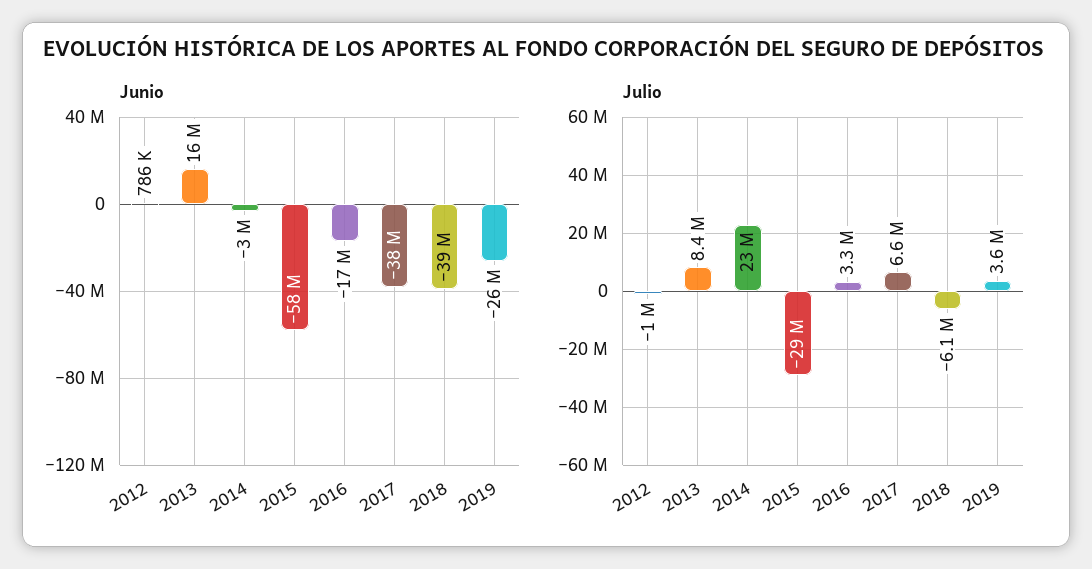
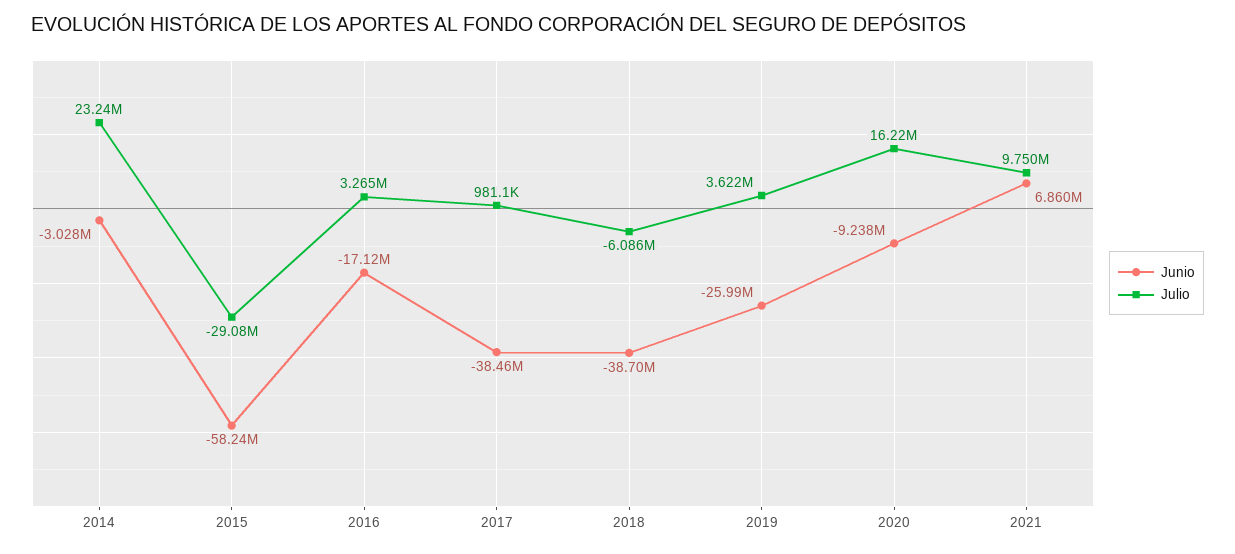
Junio, 2012: 786000 -> none
Junio, 2013: 16000000 -> none
Julio, 2012: -1000000 -> none
Julio, 2013: 8400000 -> none
Julio, 2017: 6600000 -> 981100
Junio, 2020: none -> -9238000
Julio, 2020: none -> 16220000
Junio, 2021: none -> 6860000
Julio, 2021: none -> 9750000

